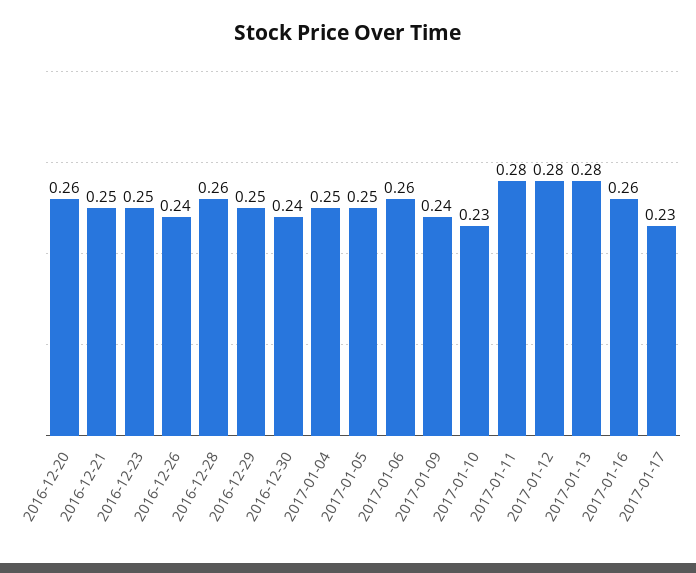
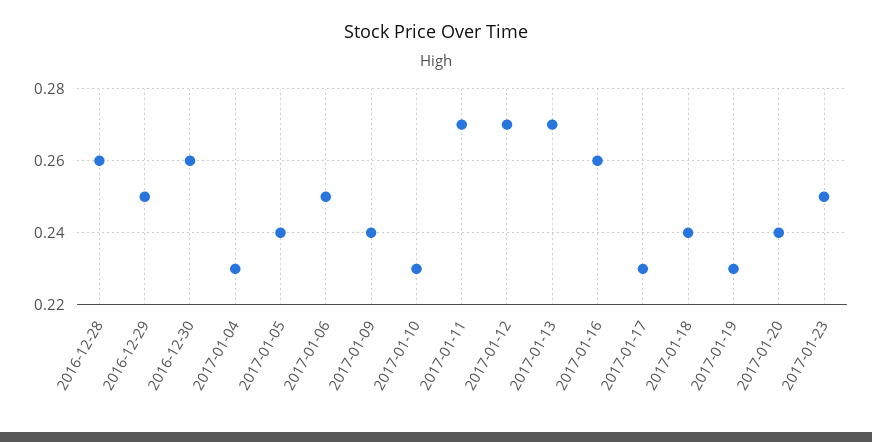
2016-12-20: 0.26 -> none
2016-12-21: 0.25 -> none
2016-12-23: 0.25 -> none
2016-12-26: 0.24 -> none
2016-12-30: 0.24 -> 0.26
2017-01-04: 0.25 -> 0.23
2017-01-05: 0.25 -> 0.24
2017-01-06: 0.26 -> 0.25
2017-01-11: 0.28 -> 0.27
2017-01-12: 0.28 -> 0.27
2017-01-13: 0.28 -> 0.27
2017-01-18: none -> 0.24
2017-01-19: none -> 0.23
2017-01-20: none -> 0.24
2017-01-23: none -> 0.25

